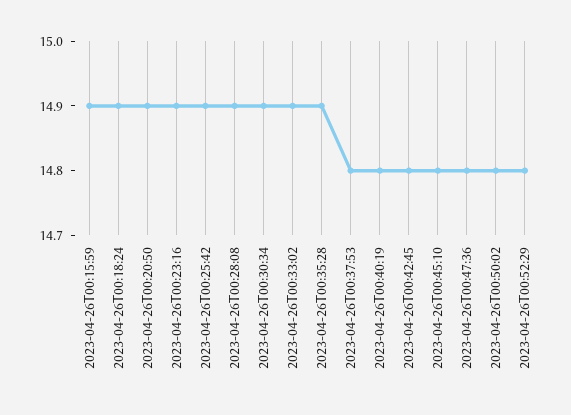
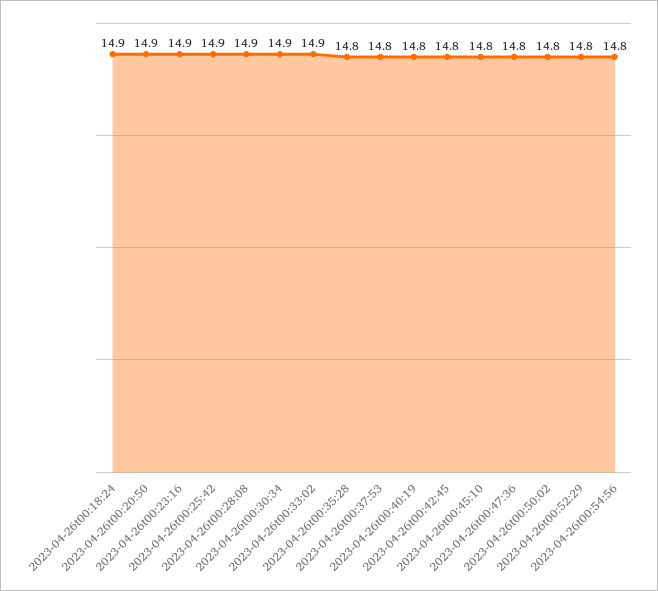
2023-04-26T00:15:59: 14.9 -> none
2023-04-26T00:35:28: 14.9 -> 14.8
2023-04-26t00:54:56: none -> 14.8

